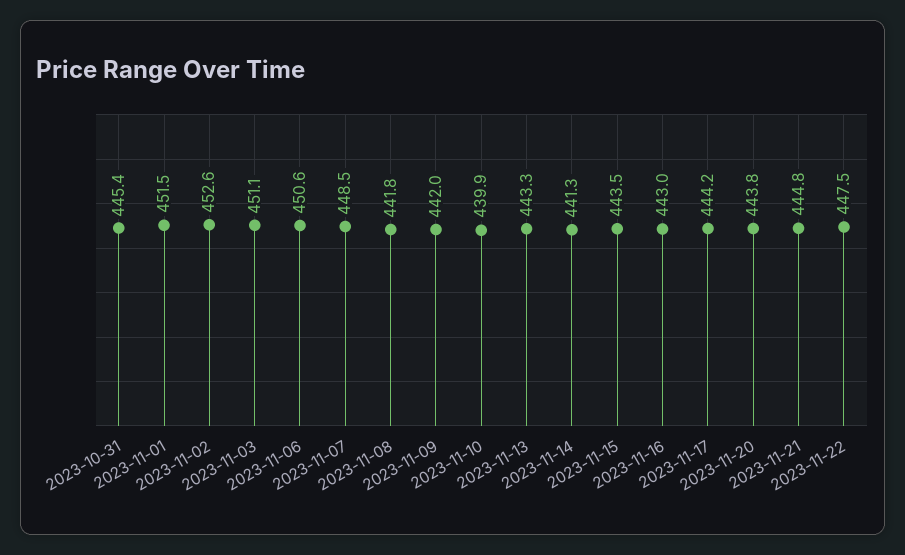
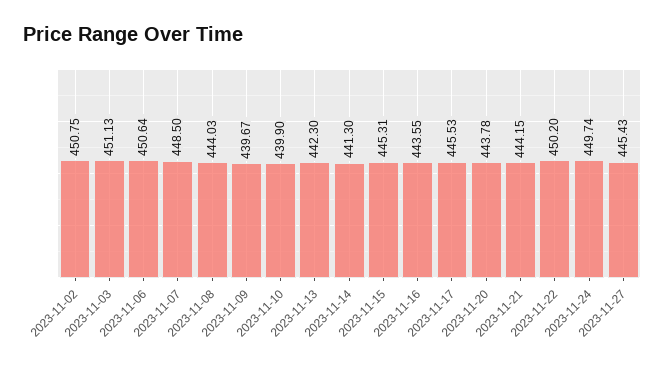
2023-10-31: 445.4 -> none
2023-11-01: 451.5 -> none
2023-11-02: 452.6 -> 450.75
2023-11-08: 441.8 -> 444.03
2023-11-09: 442 -> 439.67
2023-11-13: 443.3 -> 442.3
2023-11-15: 443.5 -> 445.31
2023-11-16: 443 -> 443.55
2023-11-17: 444.2 -> 445.53
2023-11-21: 444.8 -> 444.15
2023-11-22: 447.5 -> 450.2
2023-11-24: none -> 449.74
2023-11-27: none -> 445.43

